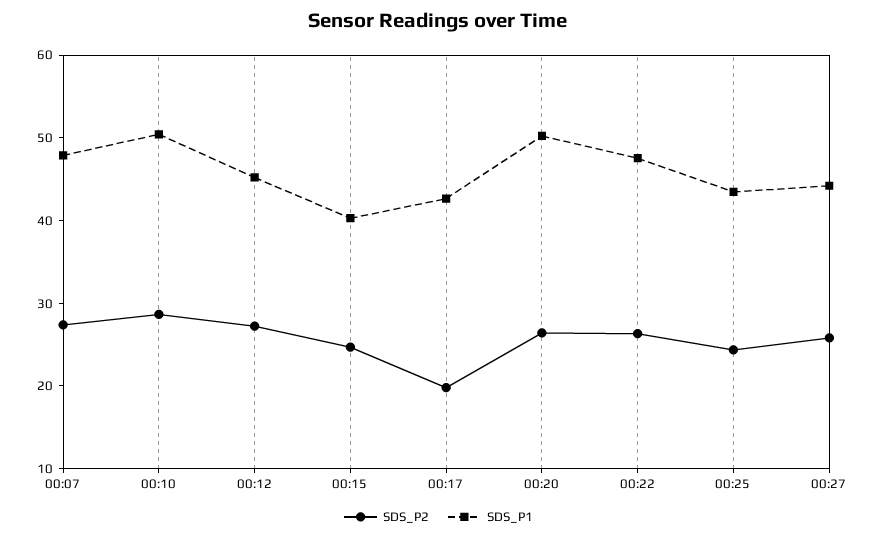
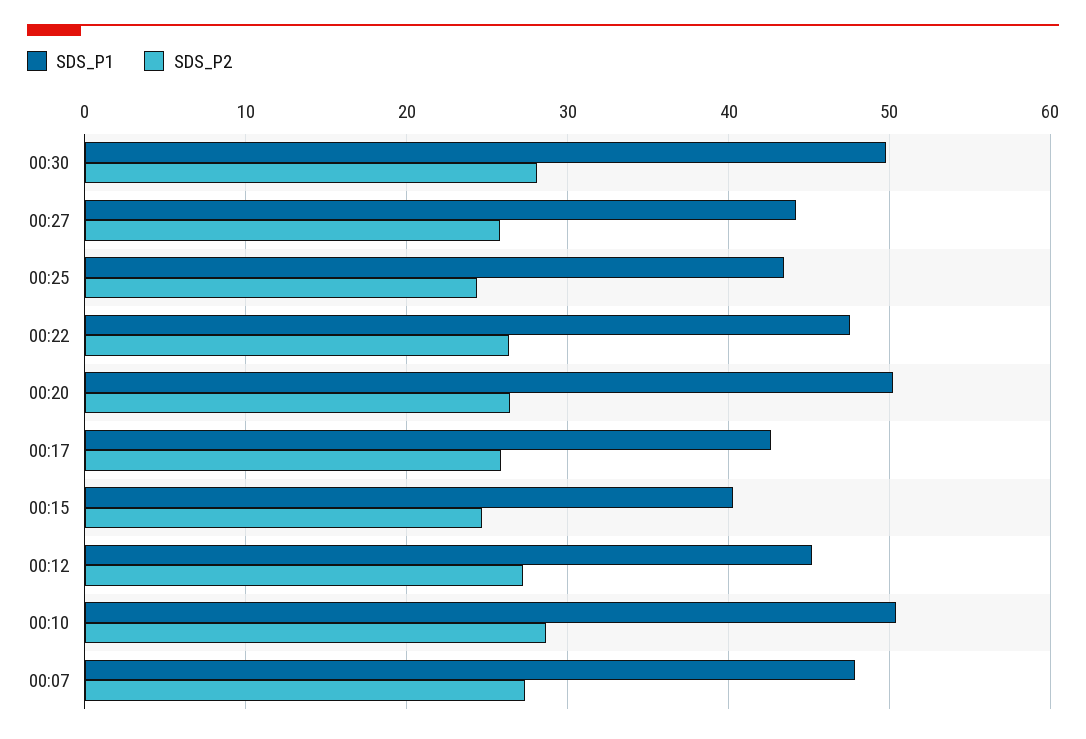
SDS_P2, 00:17: 20 -> 26
SDS_P1, 00:30: none -> 50
SDS_P2, 00:30: none -> 28

